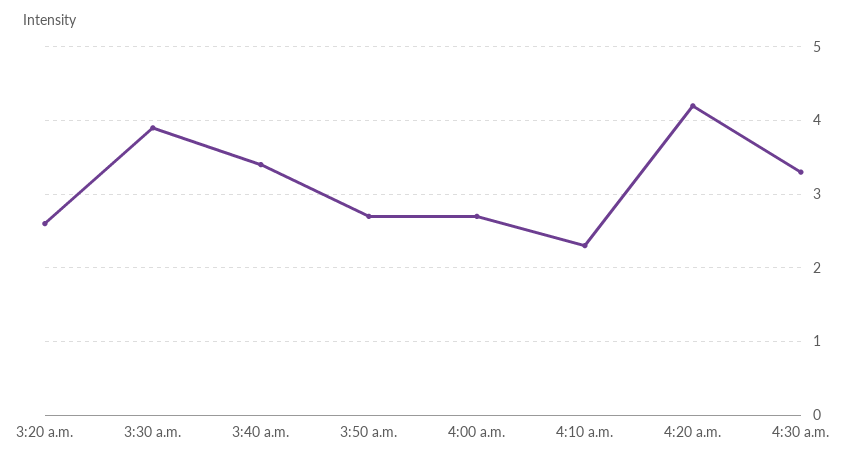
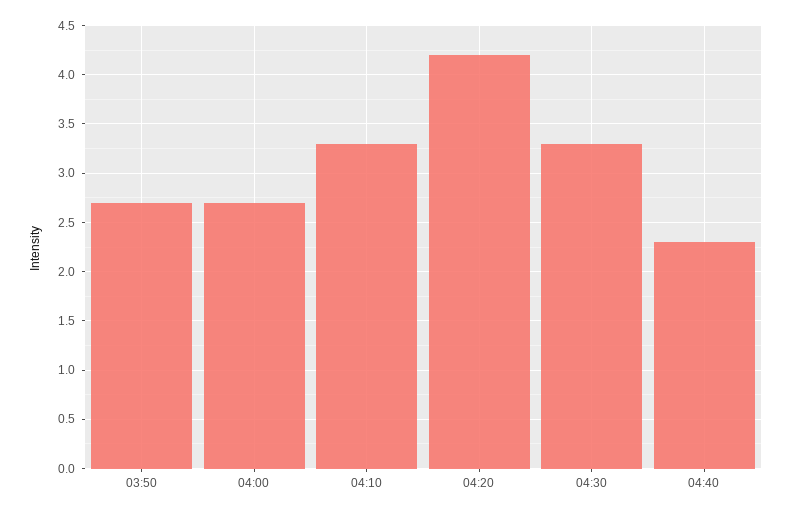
3:20 a.m.: 2.6 -> none
3:30 a.m.: 3.9 -> none
3:40 a.m.: 3.4 -> none
4:10 a.m.: 2.3 -> 3.3
04:40: none -> 2.3

